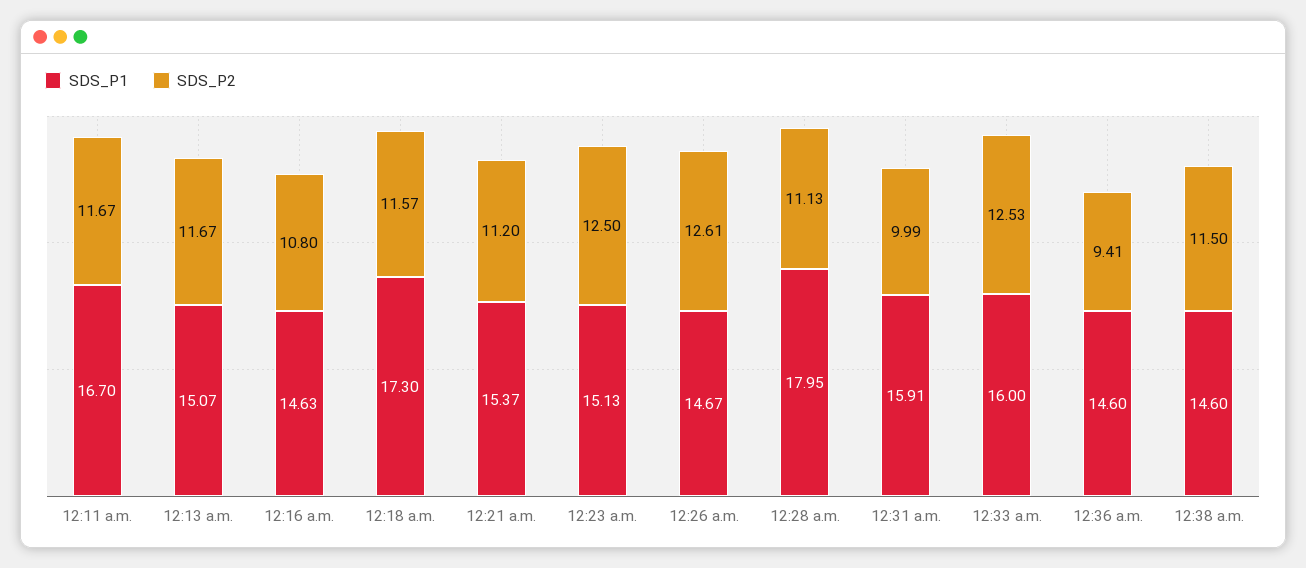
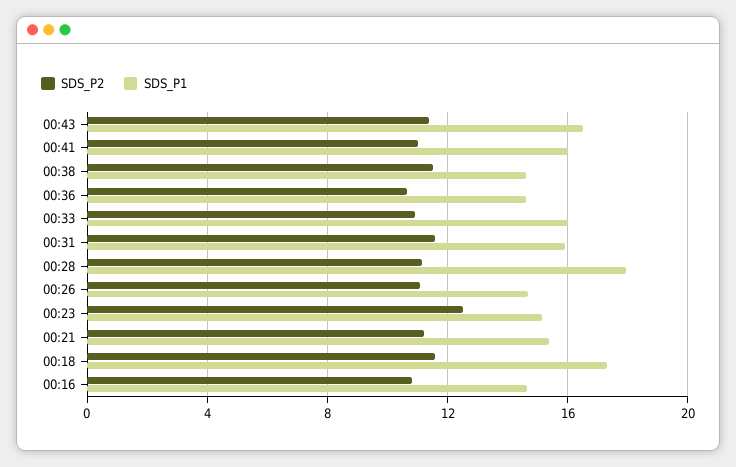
SDS_P1, 12:11 a.m.: 16.7 -> none
SDS_P2, 12:11 a.m.: 11.67 -> none
SDS_P1, 12:13 a.m.: 15.07 -> none
SDS_P2, 12:13 a.m.: 11.67 -> none
SDS_P2, 12:26 a.m.: 12.61 -> 11
SDS_P2, 12:31 a.m.: 9.99 -> 11.5
SDS_P2, 12:33 a.m.: 12.53 -> 11
SDS_P2, 12:36 a.m.: 9.41 -> 10.5
SDS_P2, 00:43: none -> 11.5
SDS_P1, 00:43: none -> 16.5
SDS_P2, 00:41: none -> 11
SDS_P1, 00:41: none -> 16

